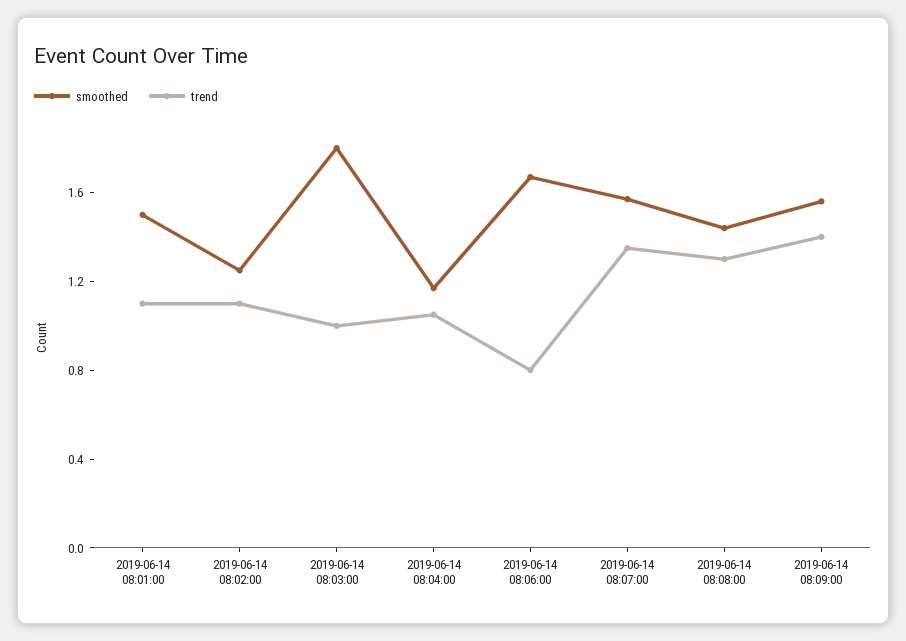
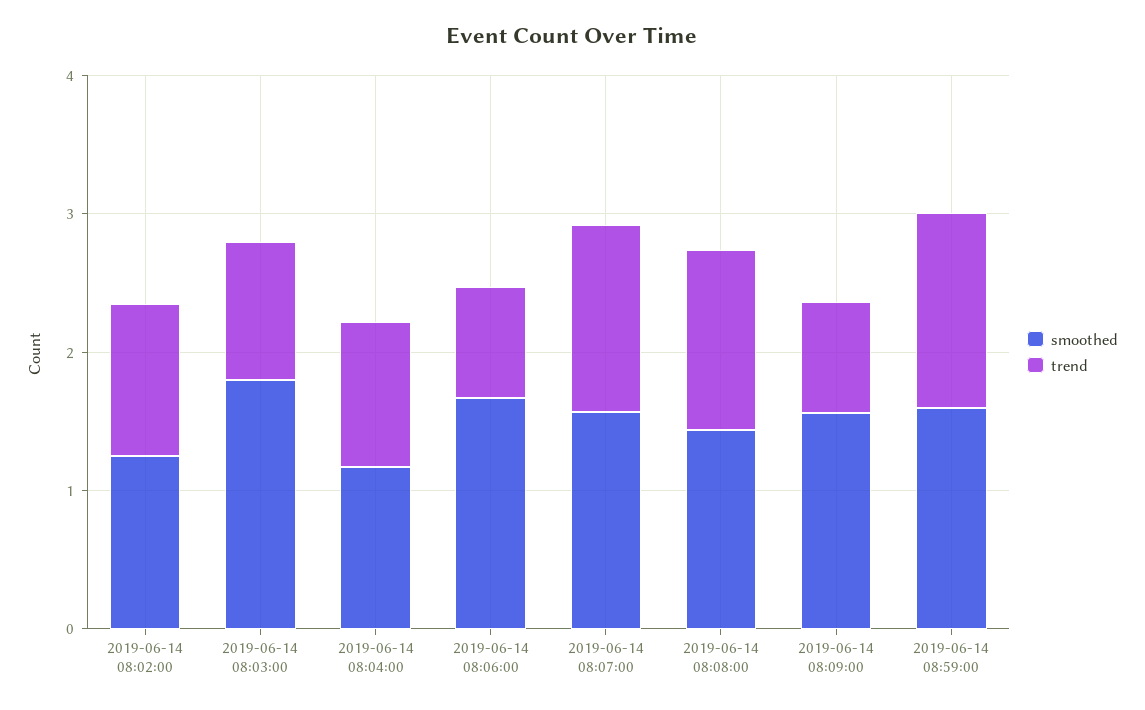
smoothed, 2019-06-14 08:01:00: 1.5 -> none
trend, 2019-06-14 08:01:00: 1.1 -> none
trend, 2019-06-14 08:09:00: 1.4 -> 0.8
smoothed, 2019-06-14 08:59:00: none -> 1.6
trend, 2019-06-14 08:59:00: none -> 1.4

